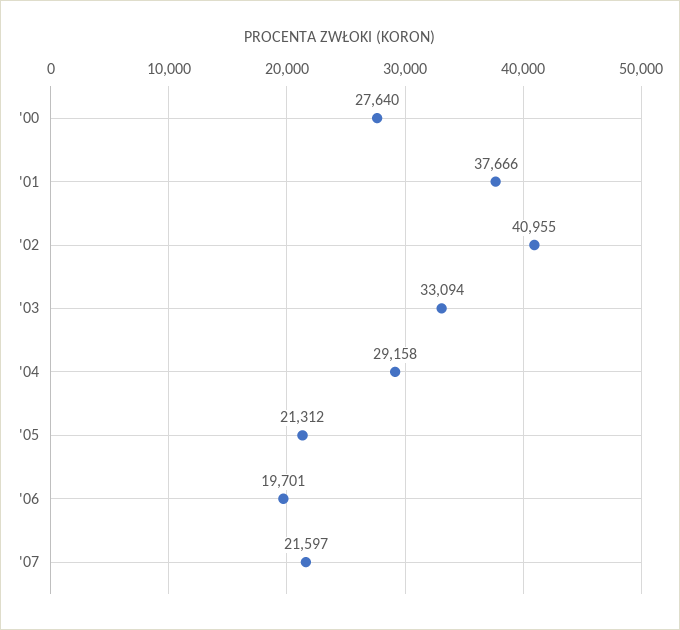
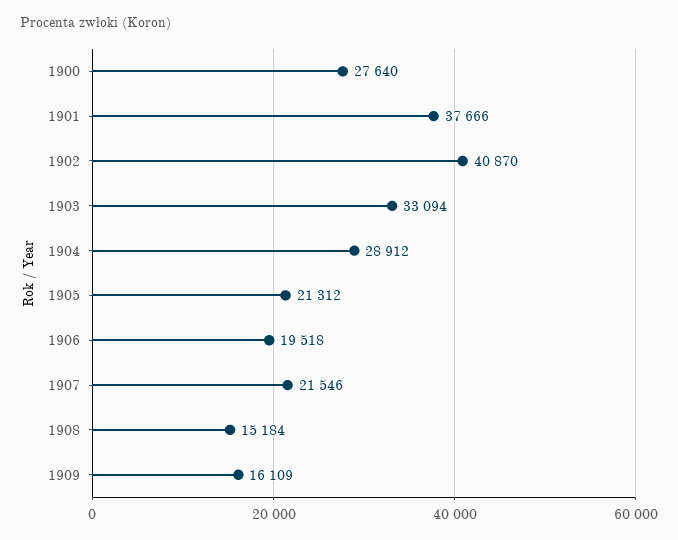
'02: 40955 -> 40870
'04: 29158 -> 28912
'06: 19701 -> 19518
'07: 21597 -> 21546
1908: none -> 15184
1909: none -> 16109

